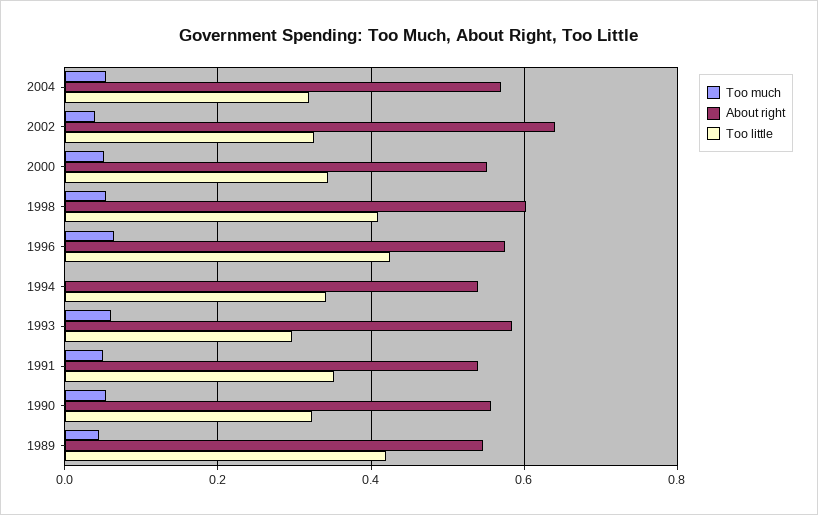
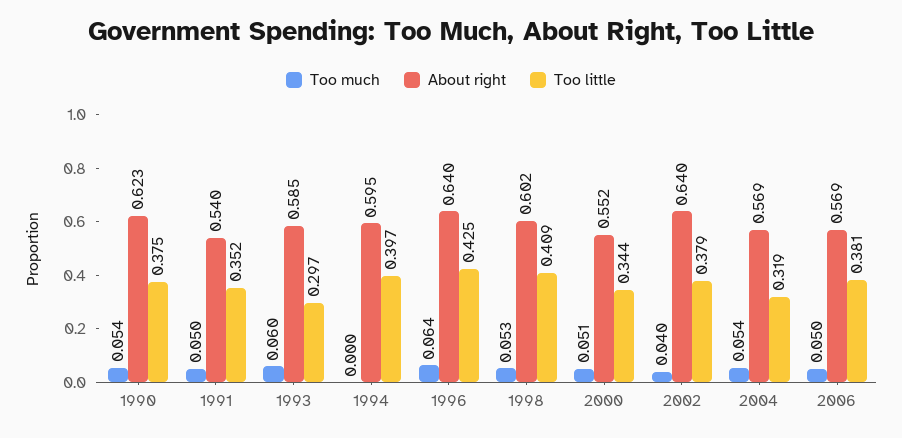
Too little, 2002: 0.32 -> 0.379
About right, 1996: 0.58 -> 0.64
About right, 1994: 0.54 -> 0.595
Too little, 1994: 0.34 -> 0.397
About right, 1990: 0.56 -> 0.623
Too little, 1990: 0.32 -> 0.375
Too much, 1989: 0.04 -> none
About right, 1989: 0.54 -> none
Too little, 1989: 0.42 -> none
Too much, 2006: none -> 0.05
About right, 2006: none -> 0.569
Too little, 2006: none -> 0.381

